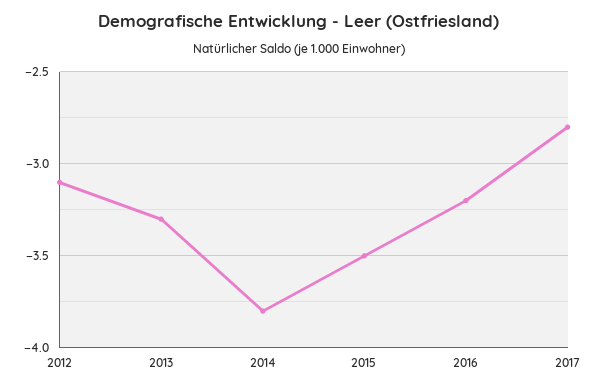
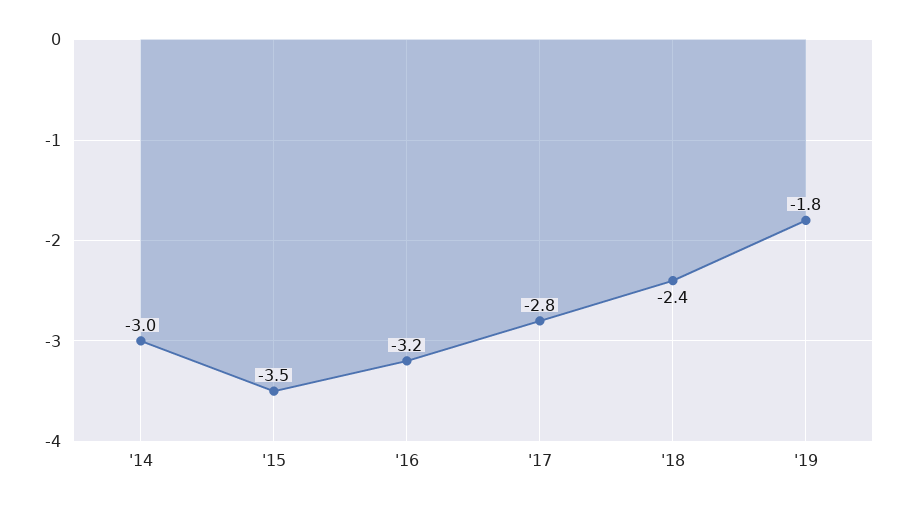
2012: -3.1 -> none
2013: -3.3 -> none
2014: -3.8 -> -3
'18: none -> -2.4
'19: none -> -1.8

